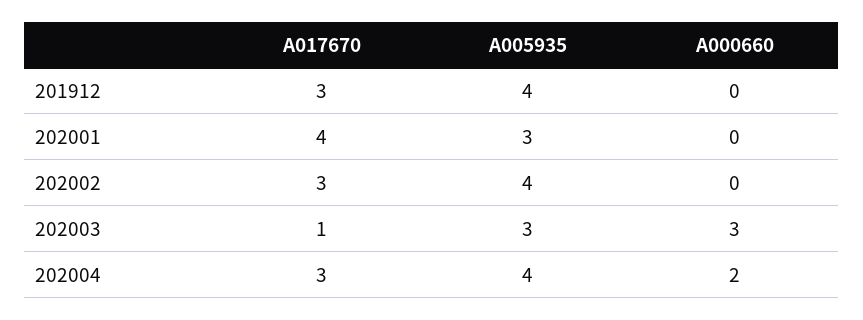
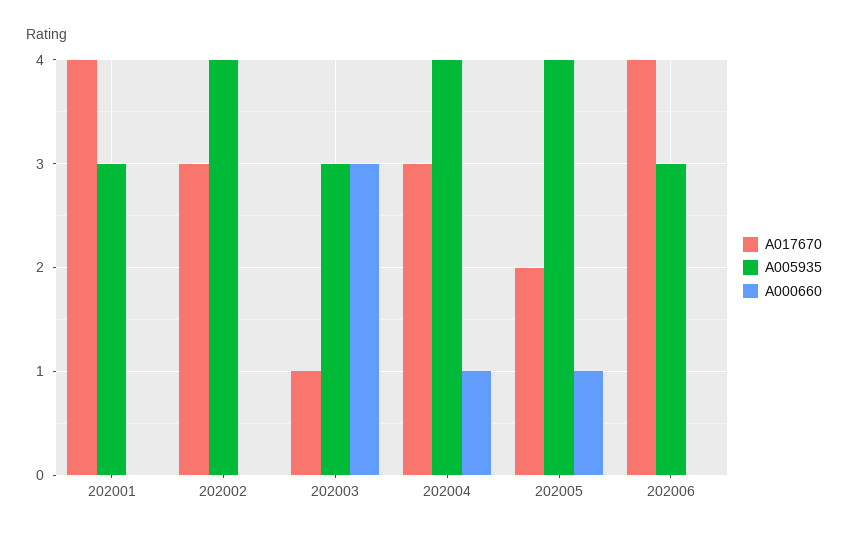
A017670, 201912: 3 -> none
A005935, 201912: 4 -> none
A000660, 201912: 0 -> none
A000660, 202004: 2 -> 1
A017670, 202005: none -> 2
A005935, 202005: none -> 4
A000660, 202005: none -> 1
A017670, 202006: none -> 4
A005935, 202006: none -> 3
A000660, 202006: none -> 0

